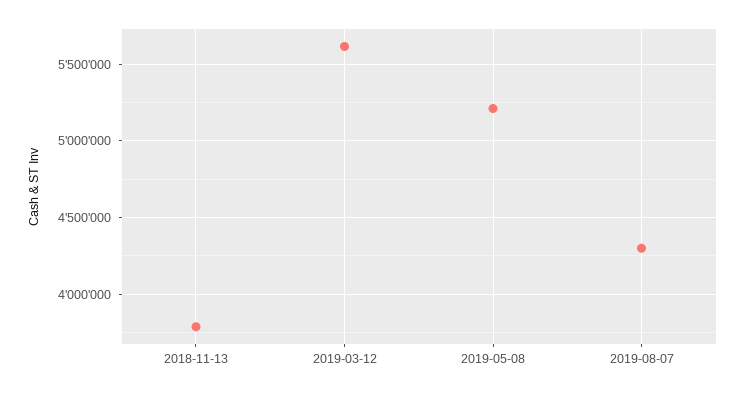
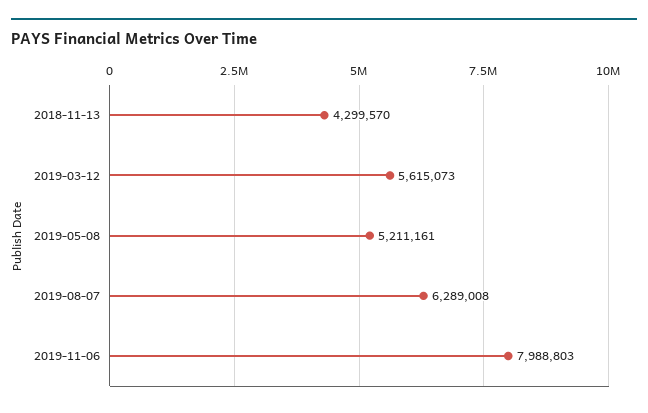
2018-11-13: 3800000 -> 4299570
2019-08-07: 4300000 -> 6289008
2019-11-06: none -> 7988803

